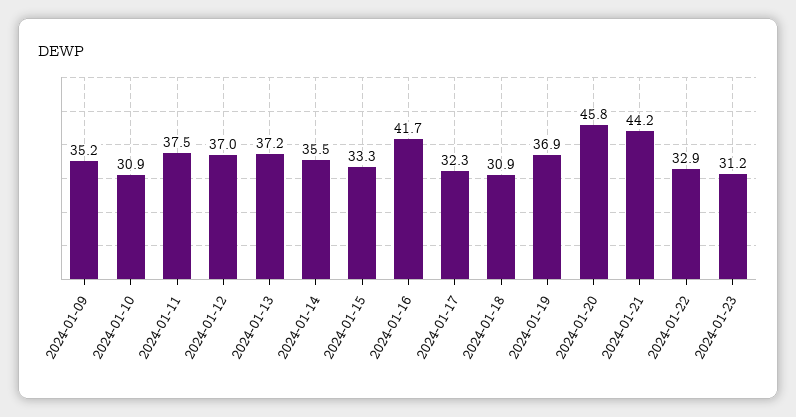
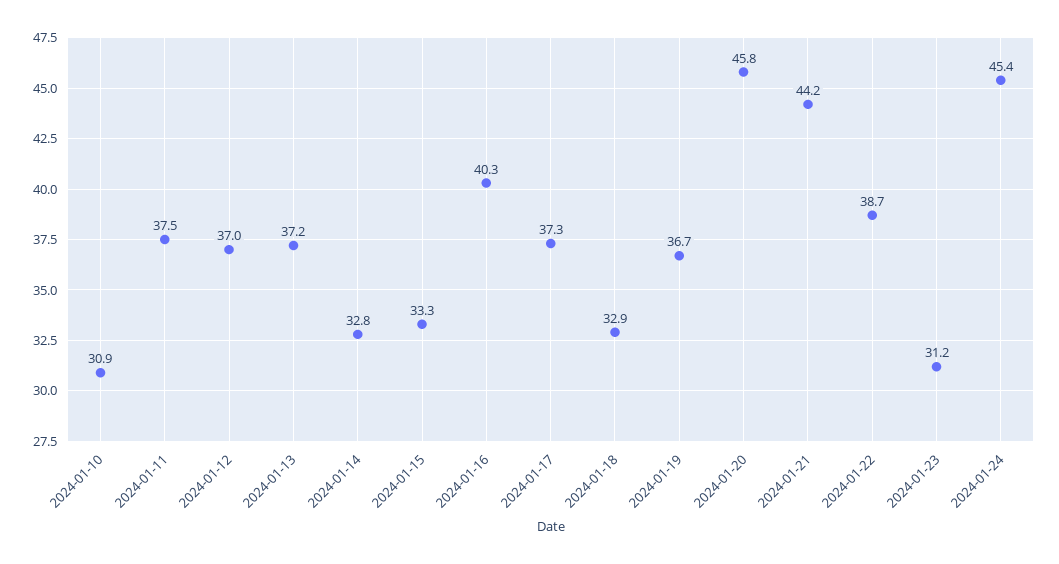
2024-01-09: 35.2 -> none
2024-01-14: 35.5 -> 32.8
2024-01-16: 41.7 -> 40.3
2024-01-17: 32.3 -> 37.3
2024-01-18: 30.9 -> 32.9
2024-01-19: 36.9 -> 36.7
2024-01-22: 32.9 -> 38.7
2024-01-24: none -> 45.4

